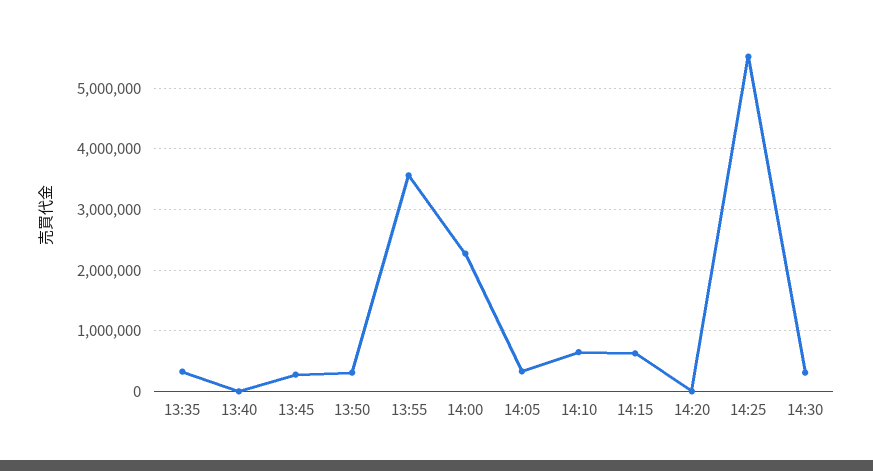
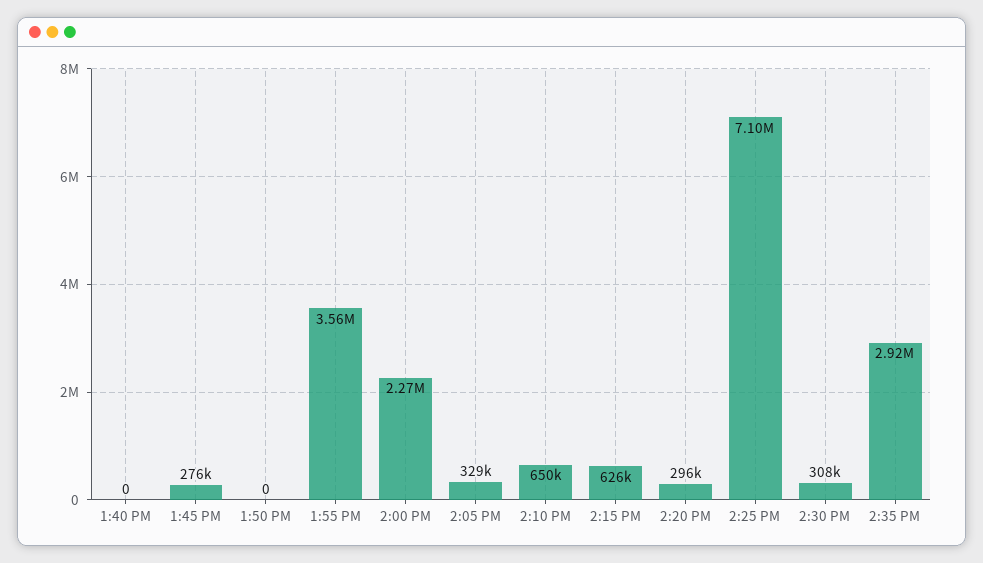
13:35: 300000 -> none
13:50: 300000 -> 0
14:20: 0 -> 296000
14:25: 5500000 -> 7100000
2:35 PM: none -> 2920000

